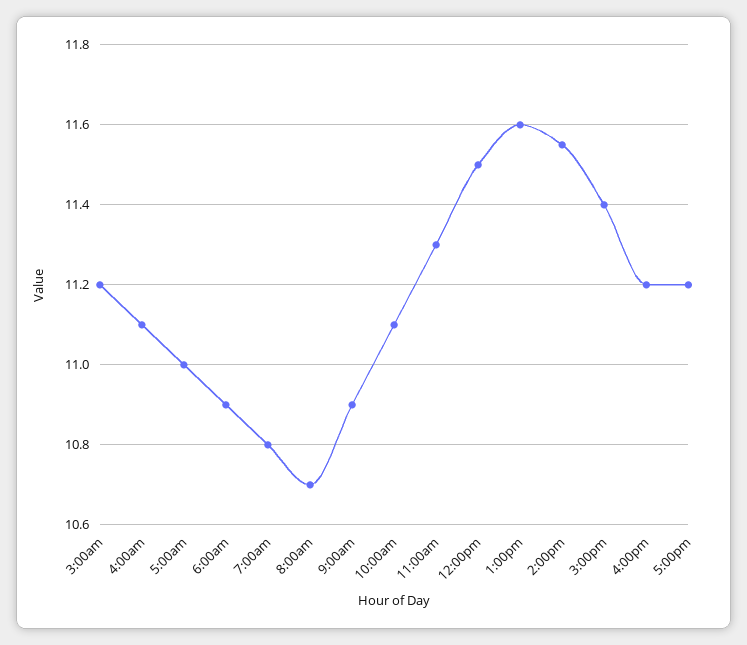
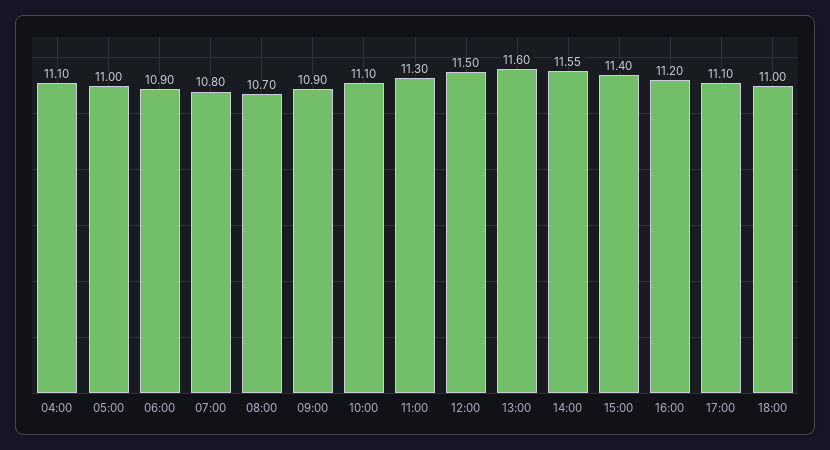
3:00am: 11.2 -> none
5:00pm: 11.2 -> 11.1
18:00: none -> 11

